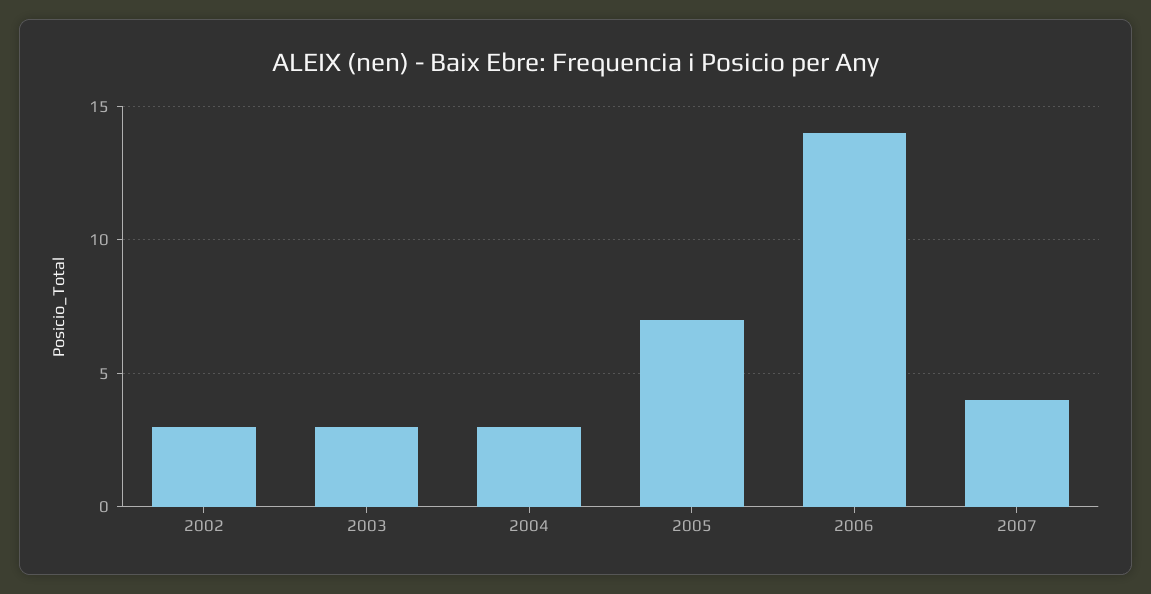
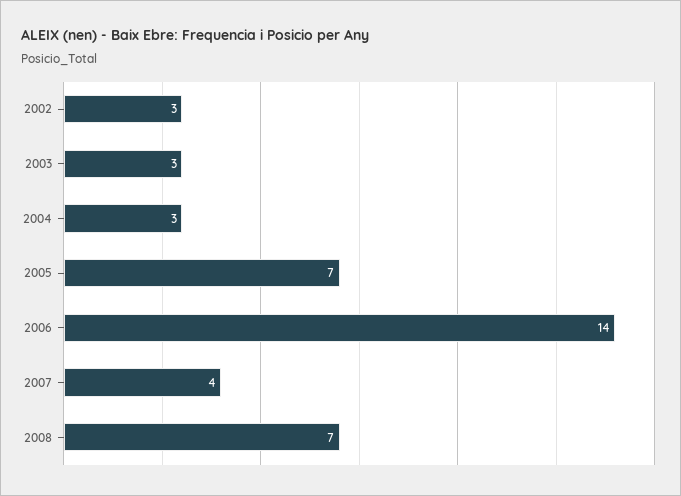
2008: none -> 7

